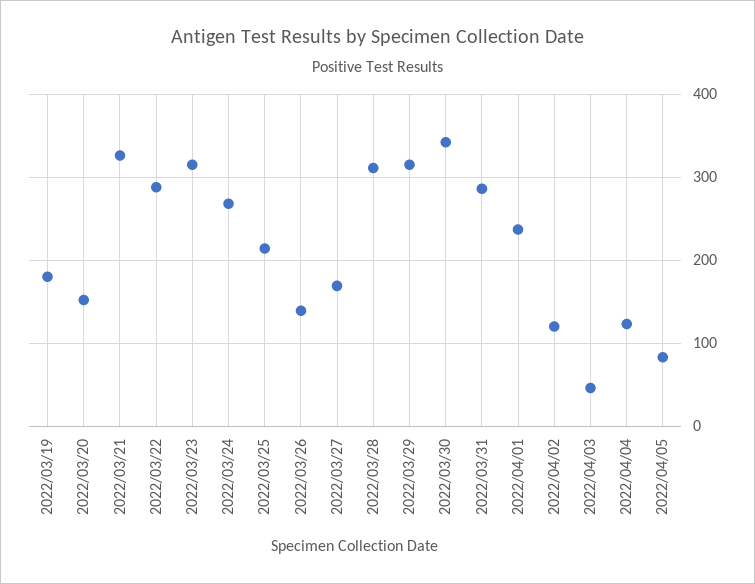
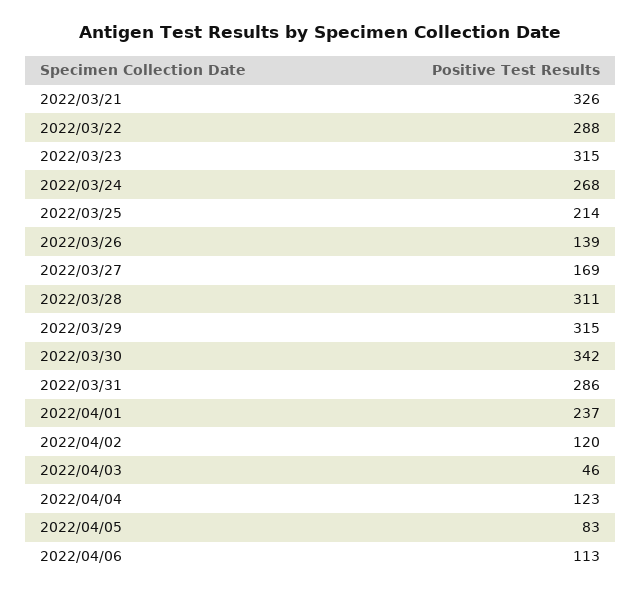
2022/03/19: 180 -> none
2022/03/20: 150 -> none
2022/04/06: none -> 113

